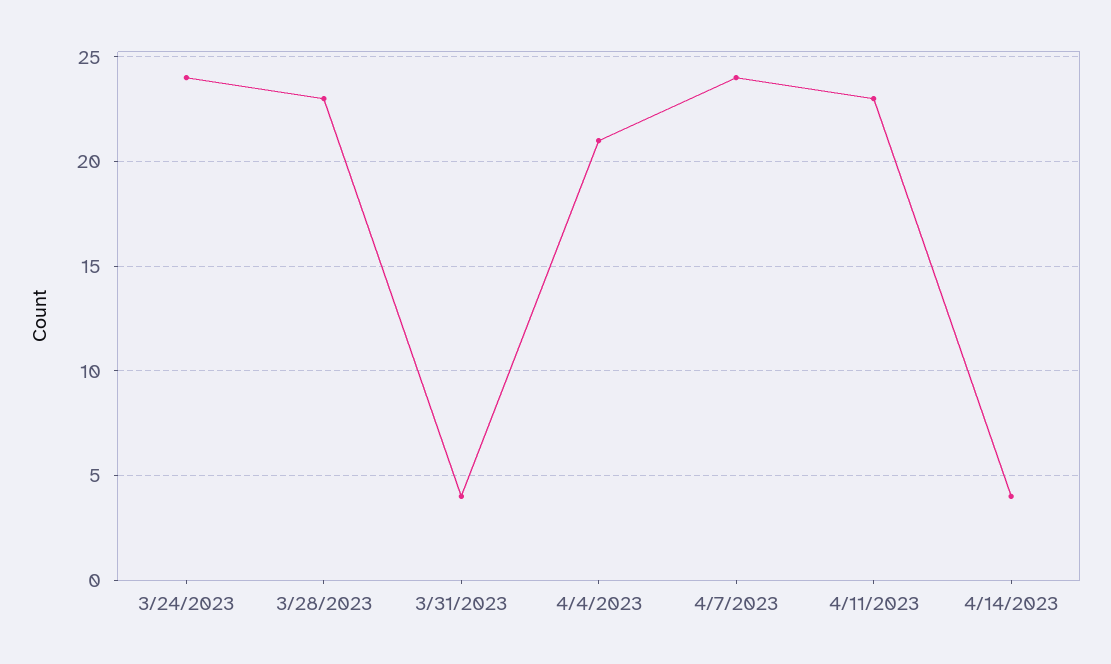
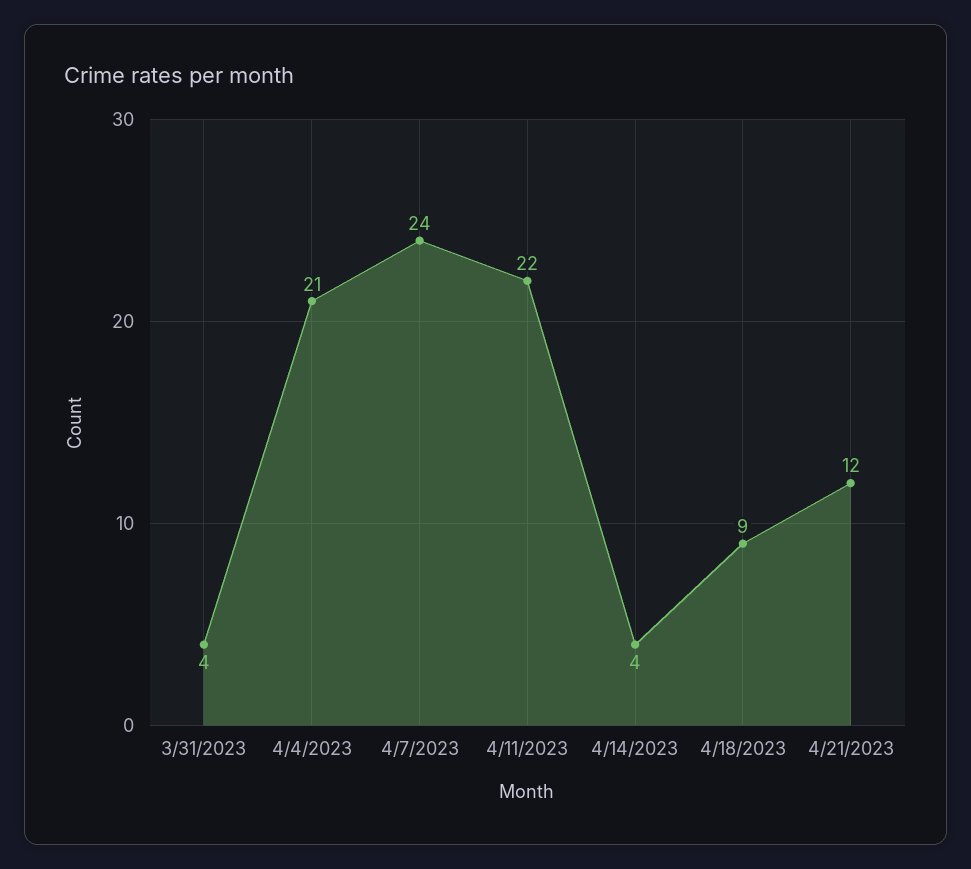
3/24/2023: 24 -> none
3/28/2023: 23 -> none
4/11/2023: 23 -> 22
4/18/2023: none -> 9
4/21/2023: none -> 12

